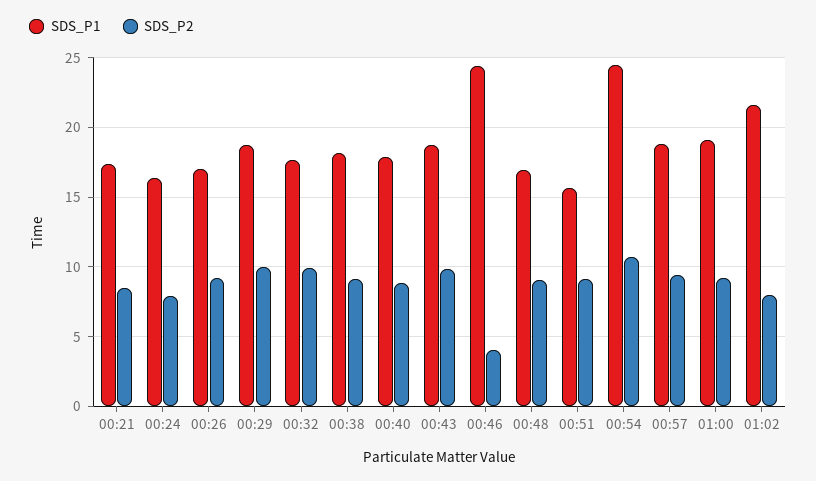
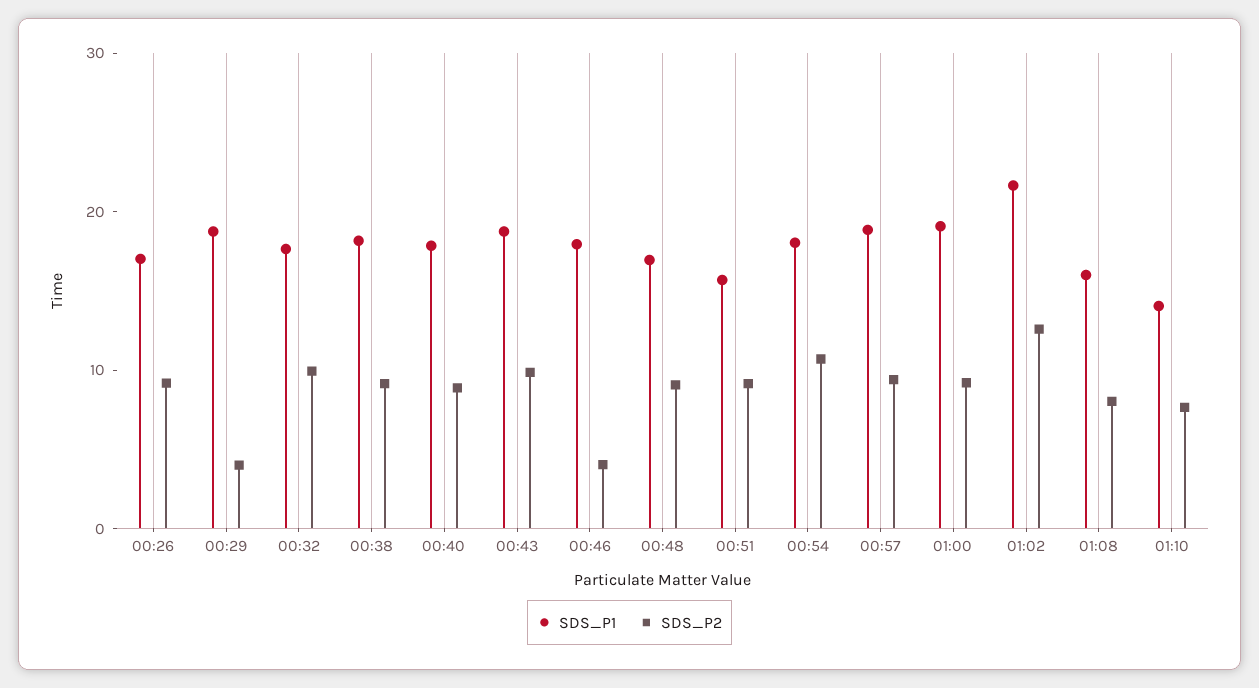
SDS_P1, 00:21: 17.5 -> none
SDS_P2, 00:21: 8.5 -> none
SDS_P1, 00:24: 16.5 -> none
SDS_P2, 00:24: 8 -> none
SDS_P2, 00:29: 10 -> 4
SDS_P1, 00:46: 24.5 -> 18
SDS_P1, 00:54: 24.5 -> 18
SDS_P2, 01:02: 8 -> 12
SDS_P1, 01:08: none -> 16
SDS_P2, 01:08: none -> 8
SDS_P1, 01:10: none -> 14
SDS_P2, 01:10: none -> 8

